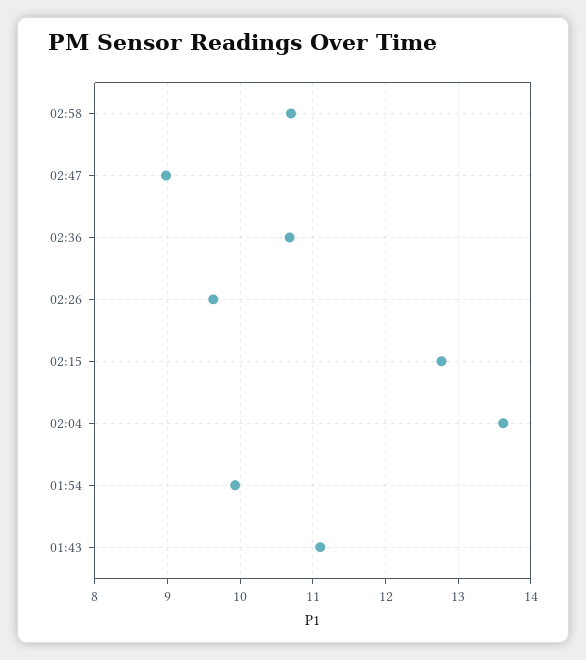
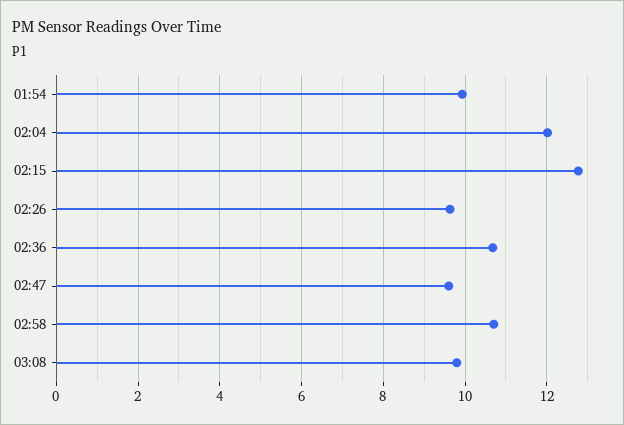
02:47: 9 -> 9.6
02:04: 13.6 -> 12
01:43: 11.1 -> none
03:08: none -> 9.8

